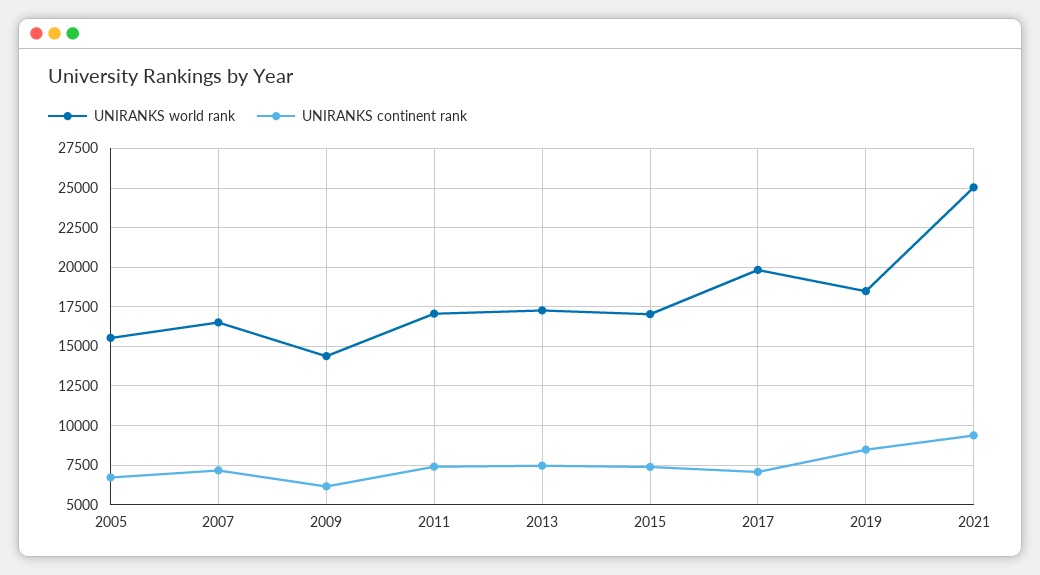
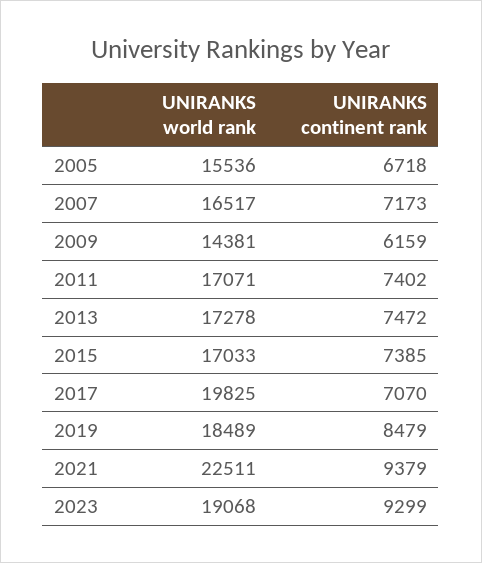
UNIRANKS world rank, 2021: 25000 -> 22511
UNIRANKS world rank, 2023: none -> 19068
UNIRANKS continent rank, 2023: none -> 9299

